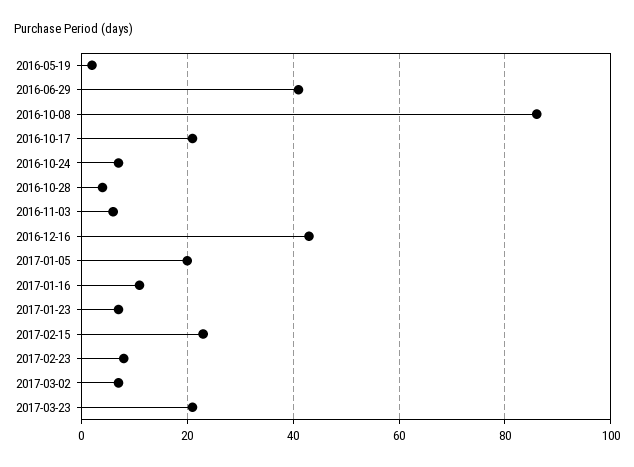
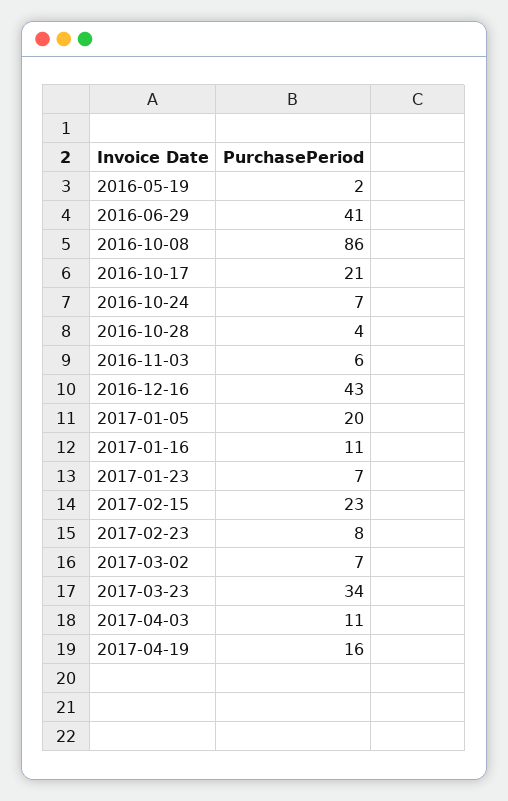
2017-03-23: 20 -> 34
2017-04-03: none -> 11
2017-04-19: none -> 16

